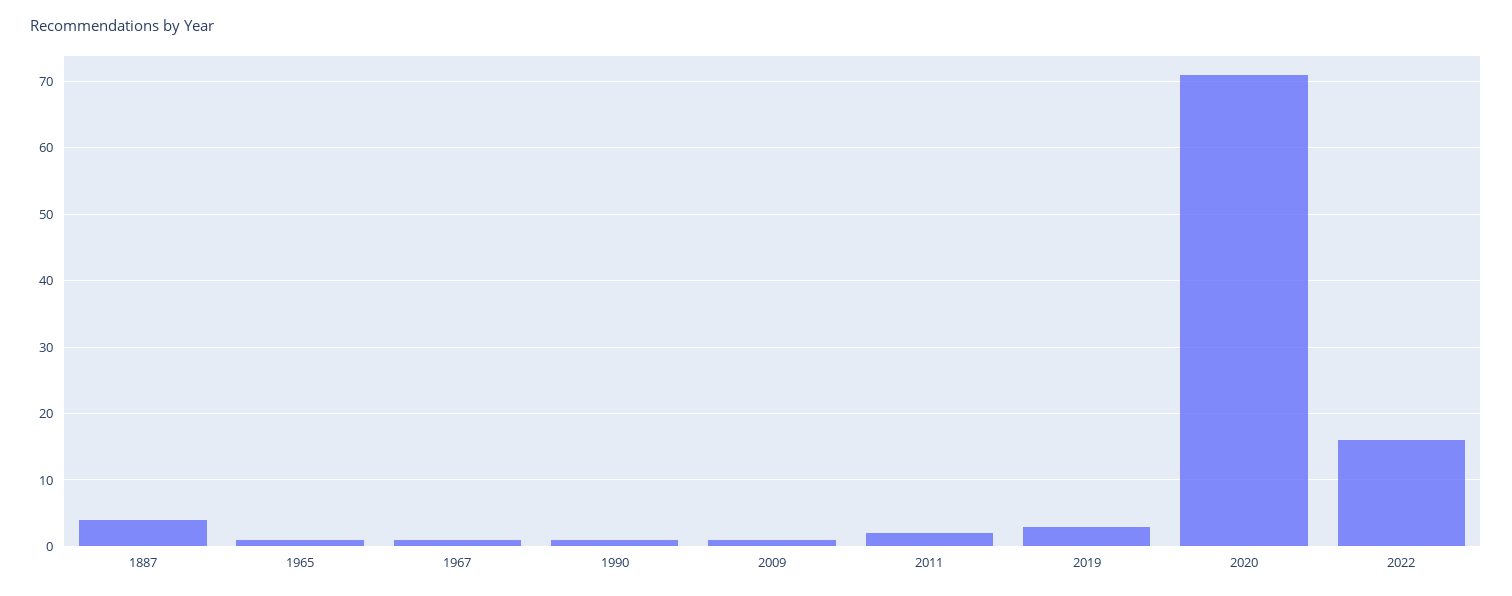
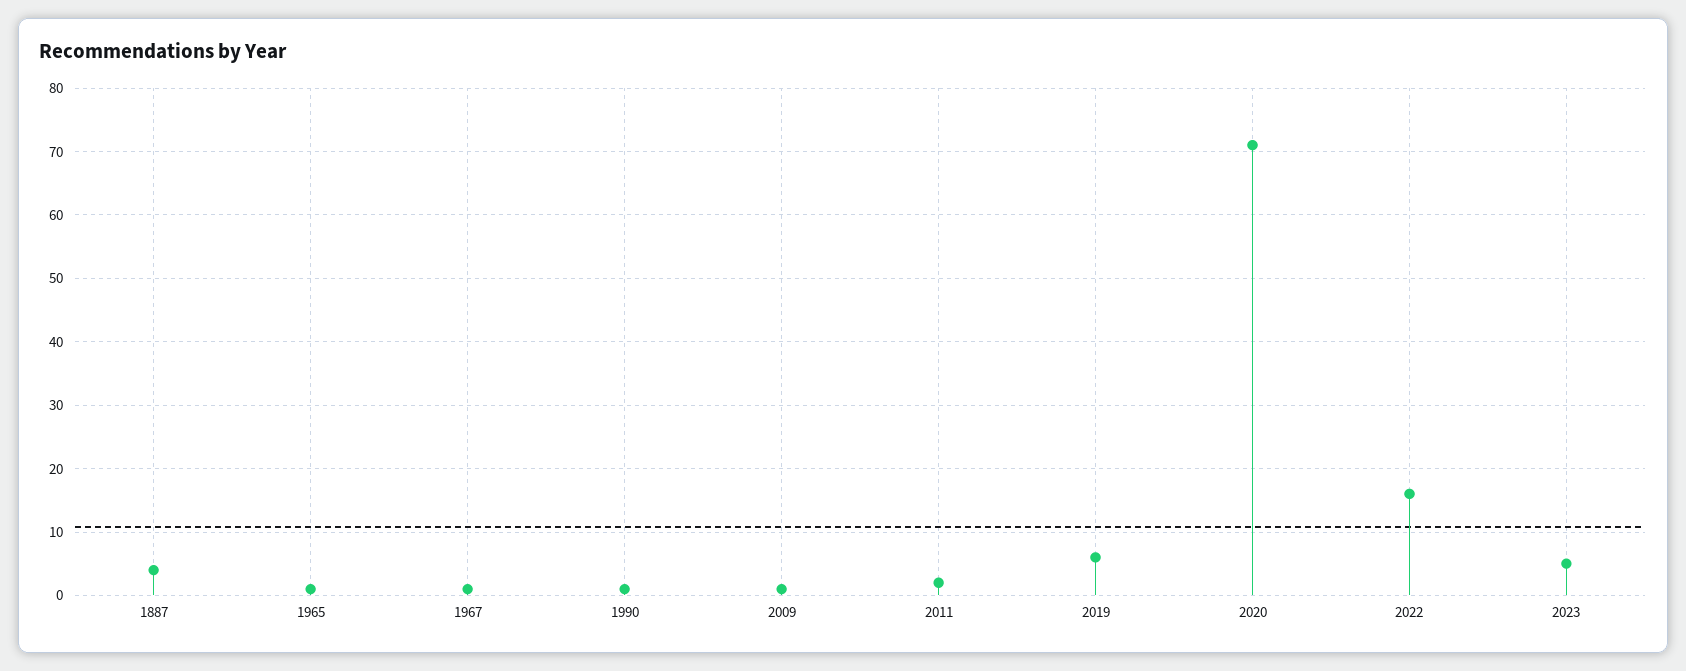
2019: 3 -> 6
2023: none -> 5

